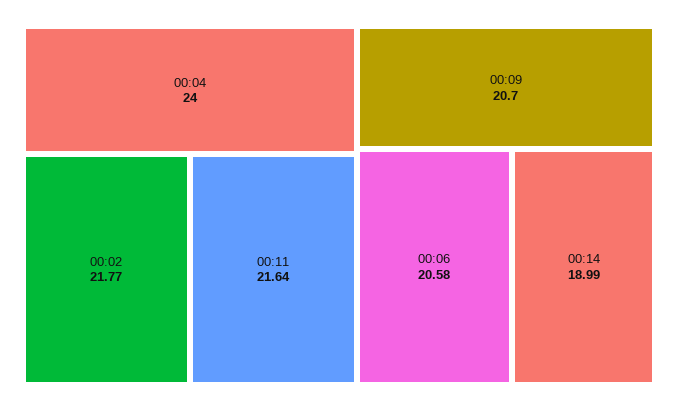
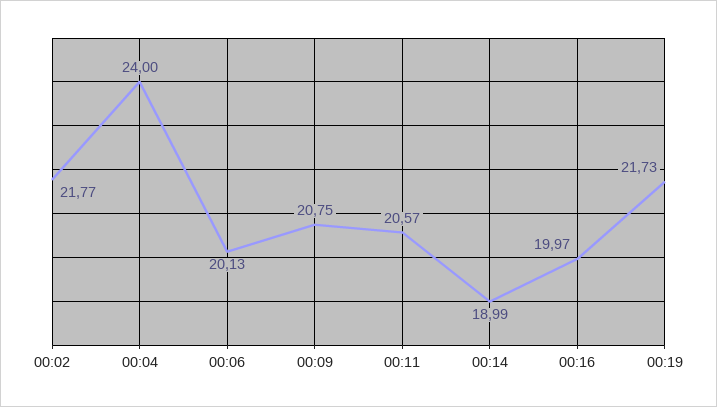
00:11: 21.64 -> 20.57
00:09: 20.7 -> 20.75
00:06: 20.58 -> 20.13
00:16: none -> 19.97
00:19: none -> 21.73

